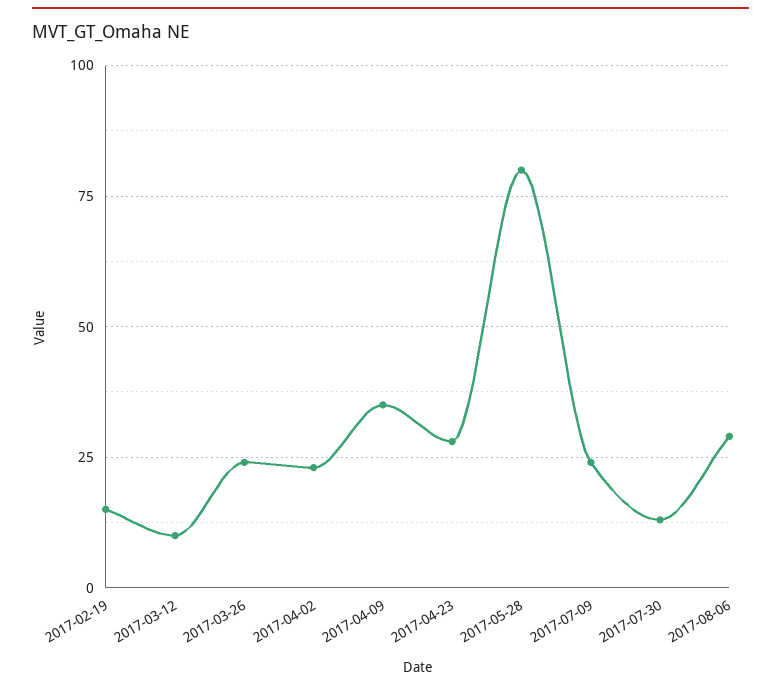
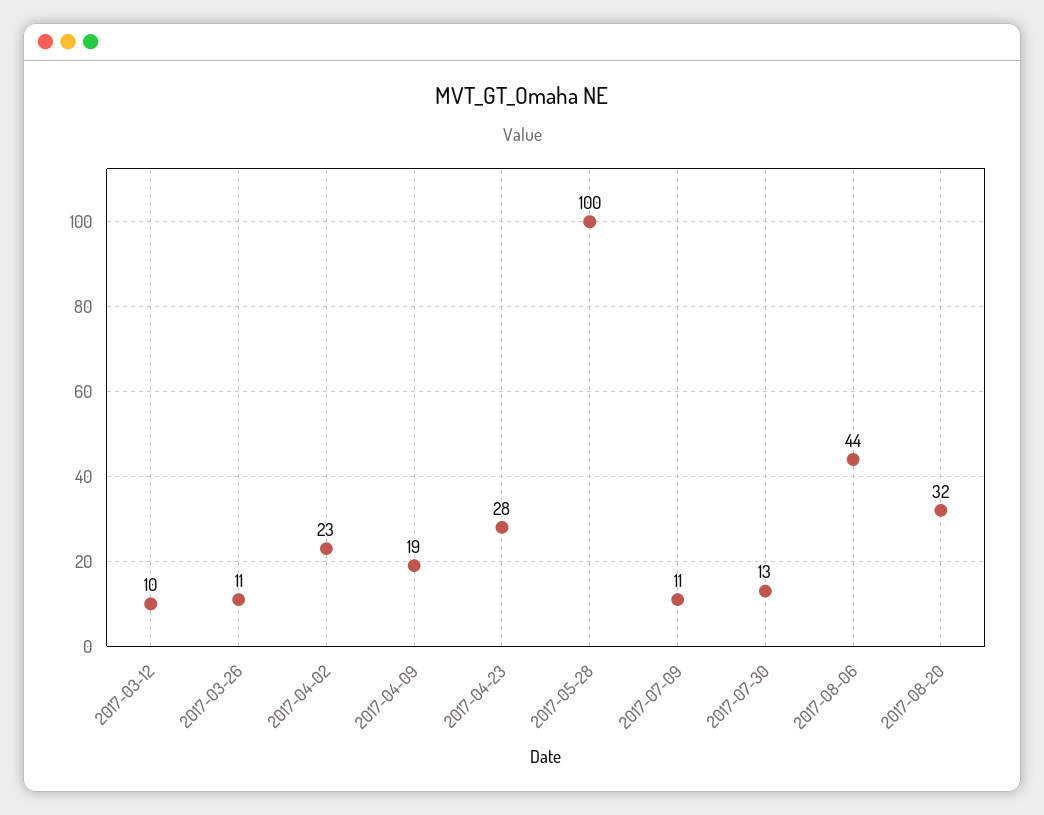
2017-02-19: 15 -> none
2017-03-26: 25 -> 11
2017-04-09: 35 -> 19
2017-05-28: 80 -> 100
2017-07-09: 25 -> 11
2017-08-06: 30 -> 44
2017-08-20: none -> 32

